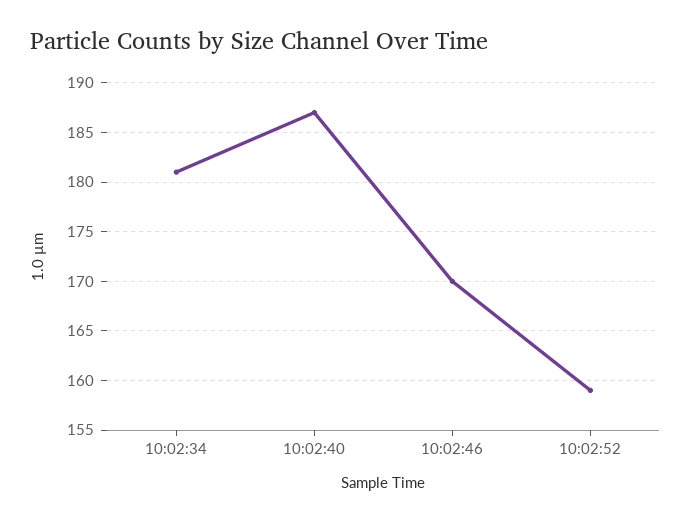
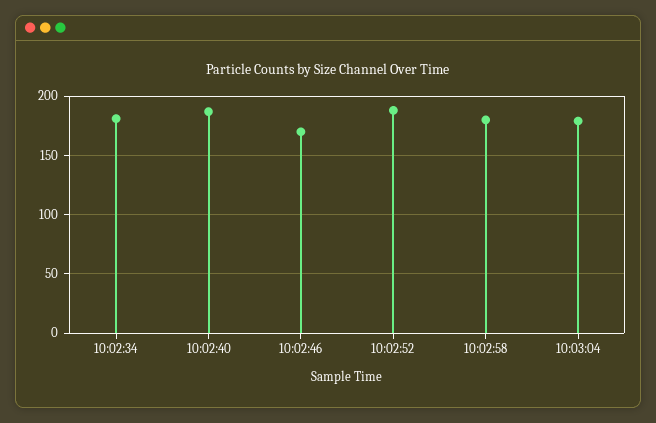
10:02:52: 159 -> 190
10:02:58: none -> 180
10:03:04: none -> 180

